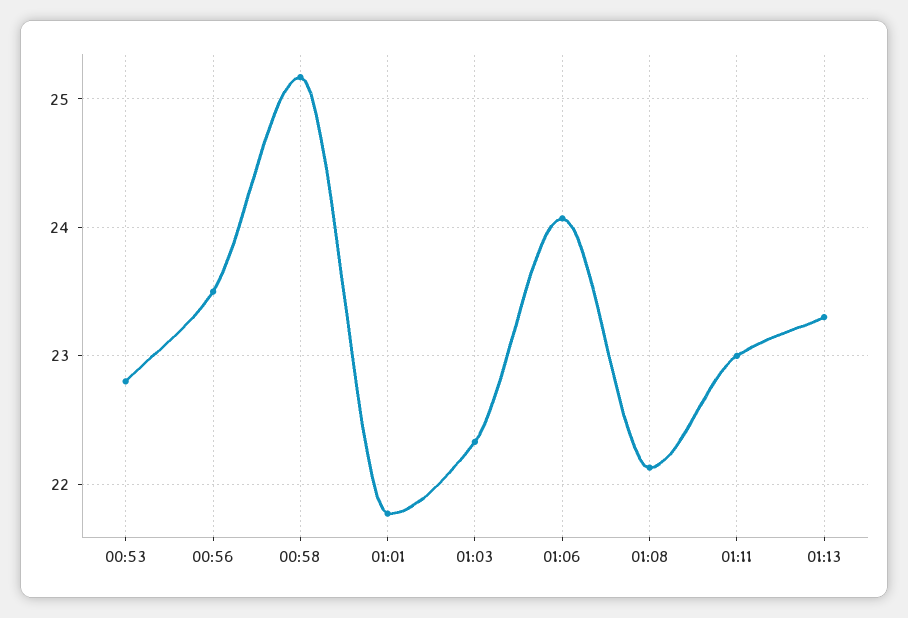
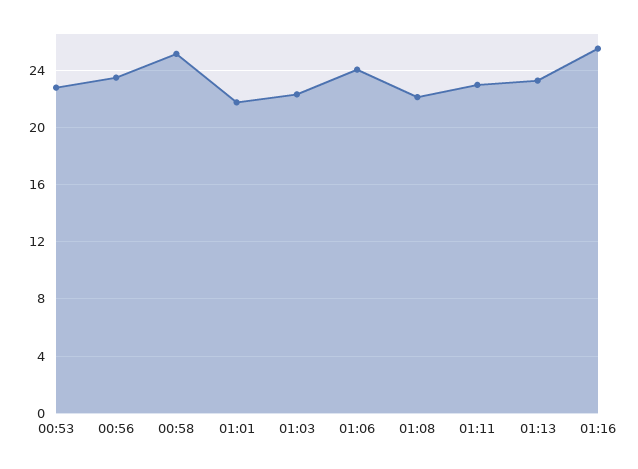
01:16: none -> 25.5

